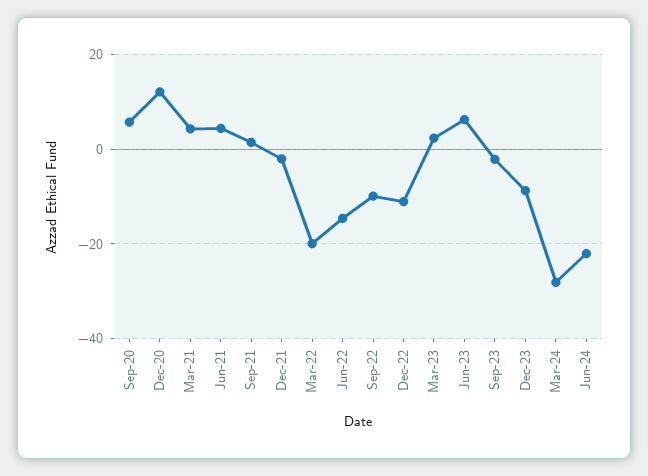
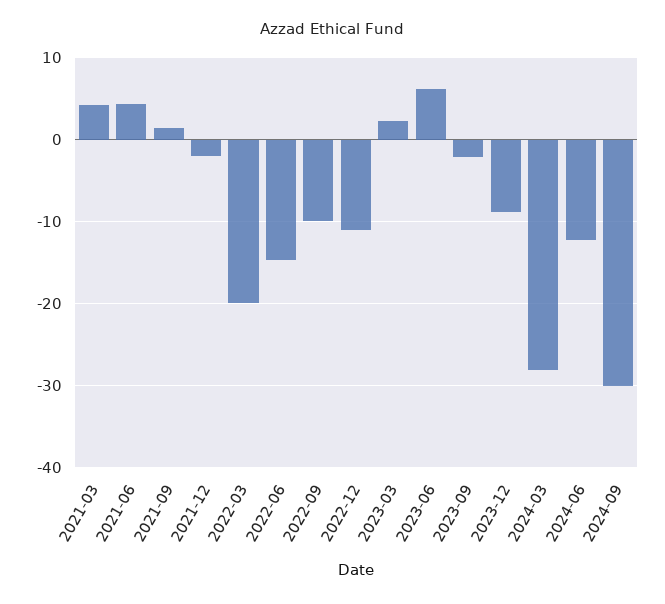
Sep-20: 6 -> none
Dec-20: 12 -> none
Jun-24: -22 -> -12
2024-09: none -> -30

